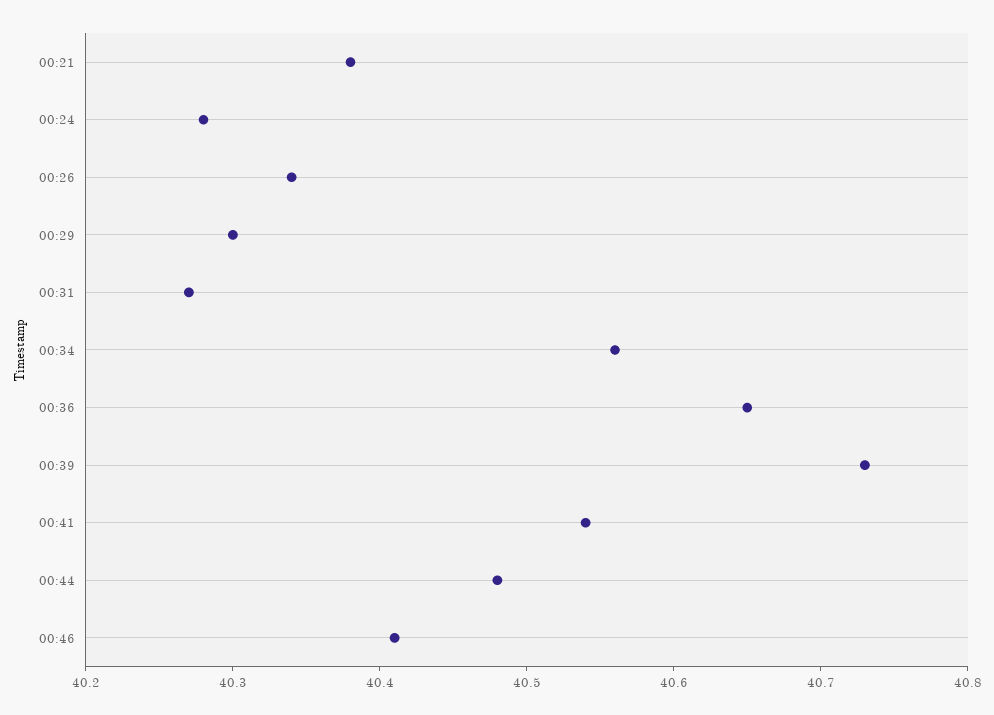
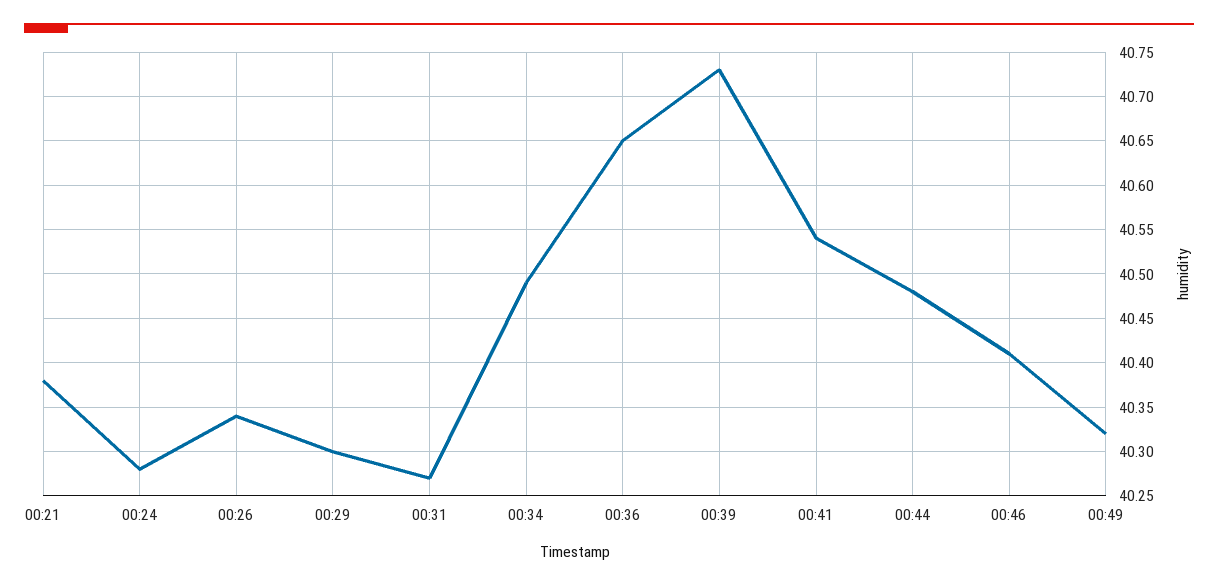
00:34: 40.56 -> 40.49
00:49: none -> 40.32

